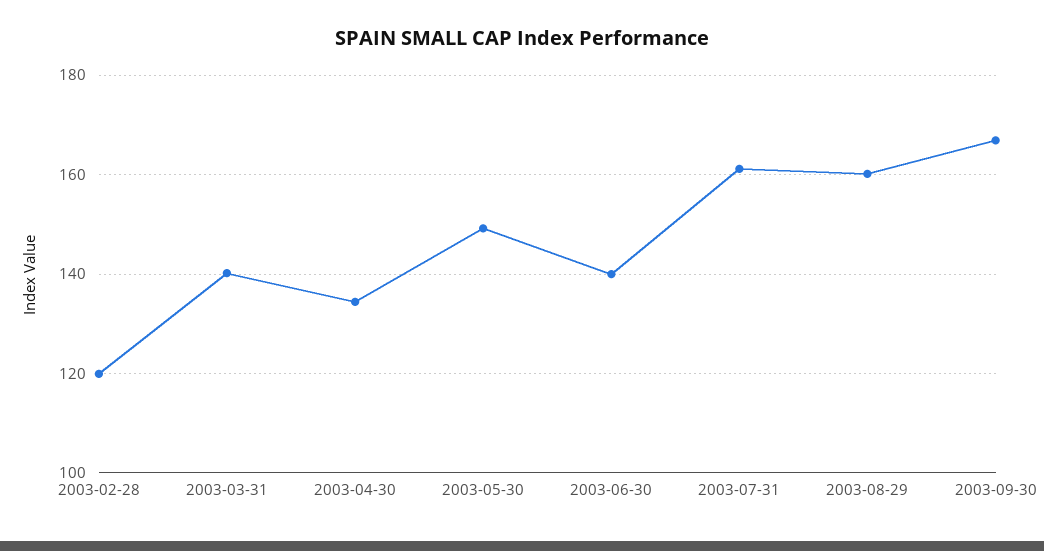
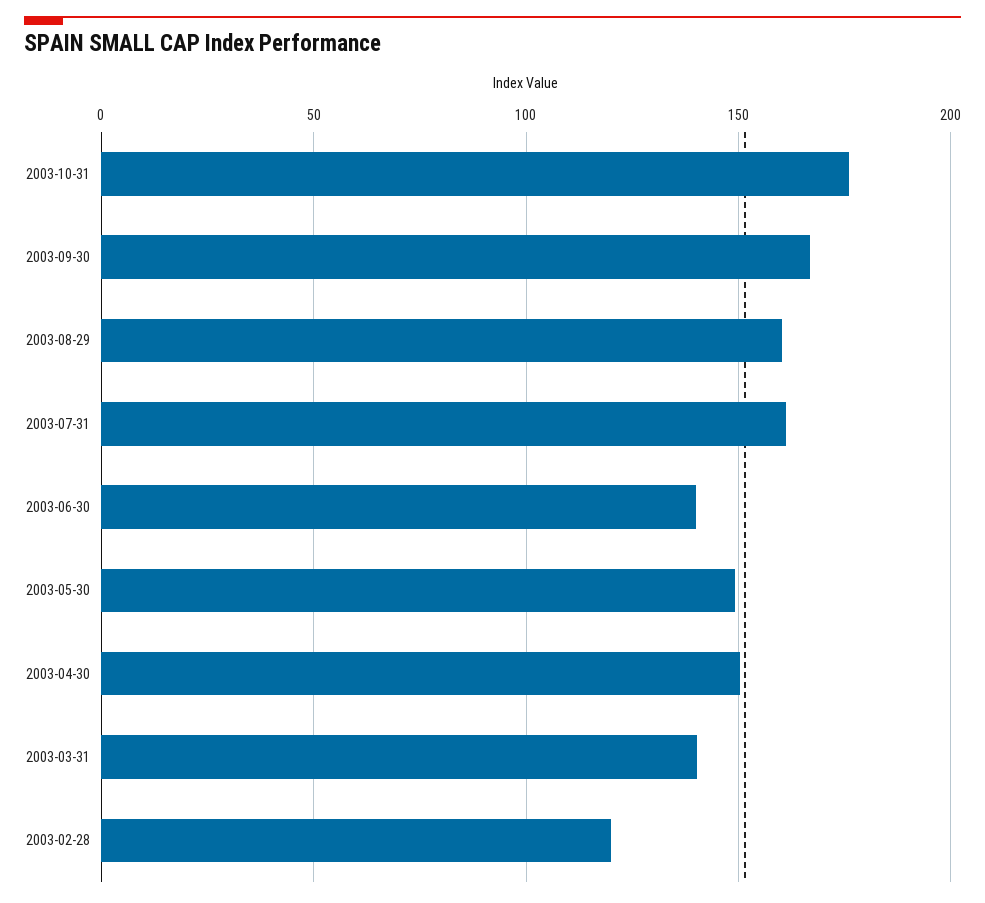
2003-04-30: 134 -> 150
2003-10-31: none -> 175

